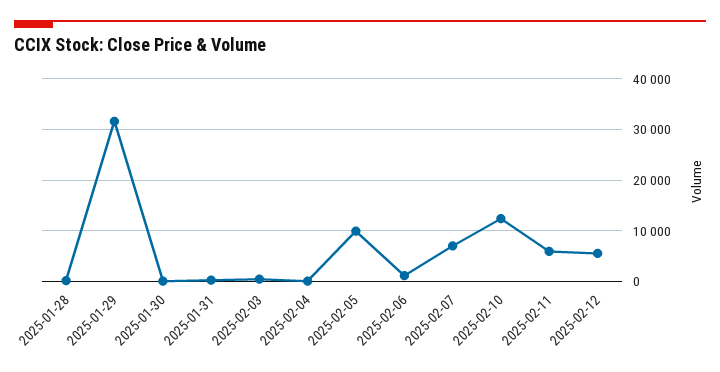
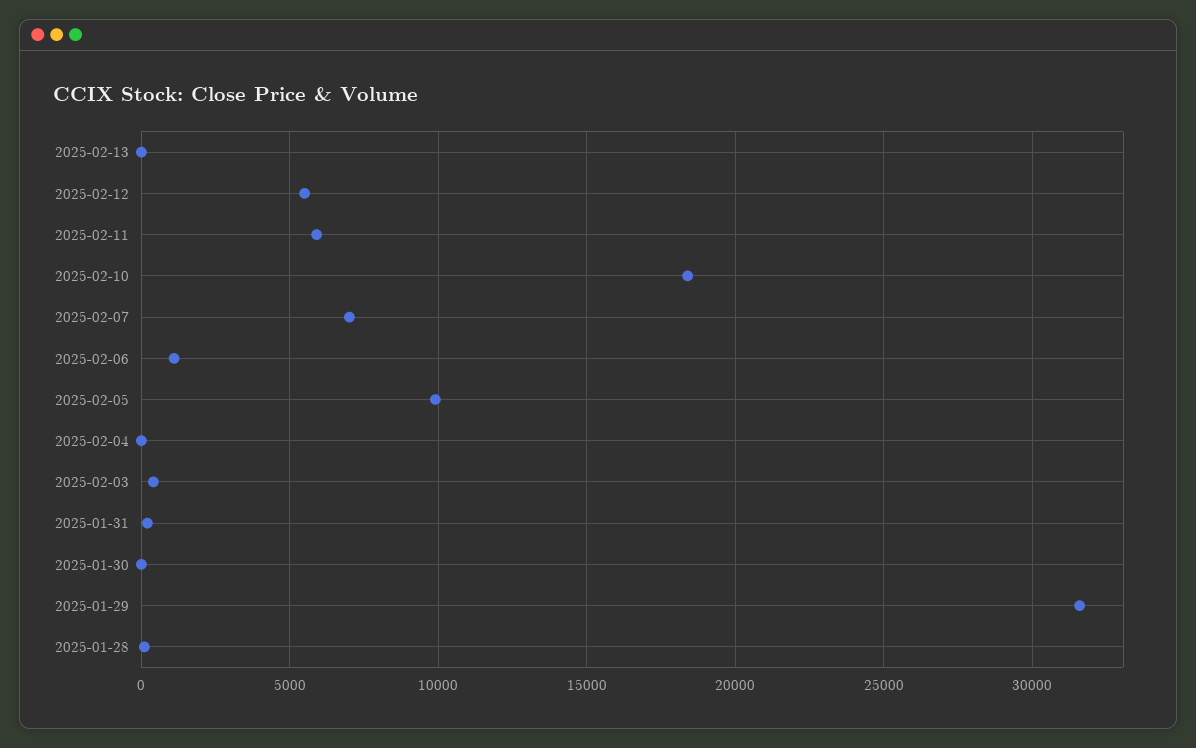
2025-02-10: 12000 -> 18500
2025-02-13: none -> 0

